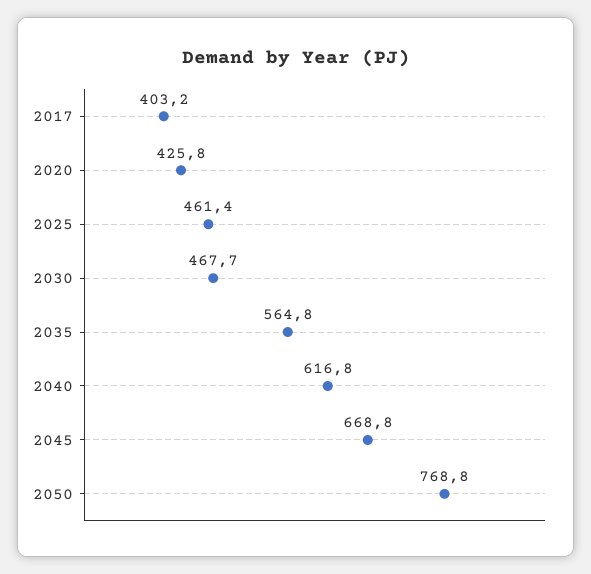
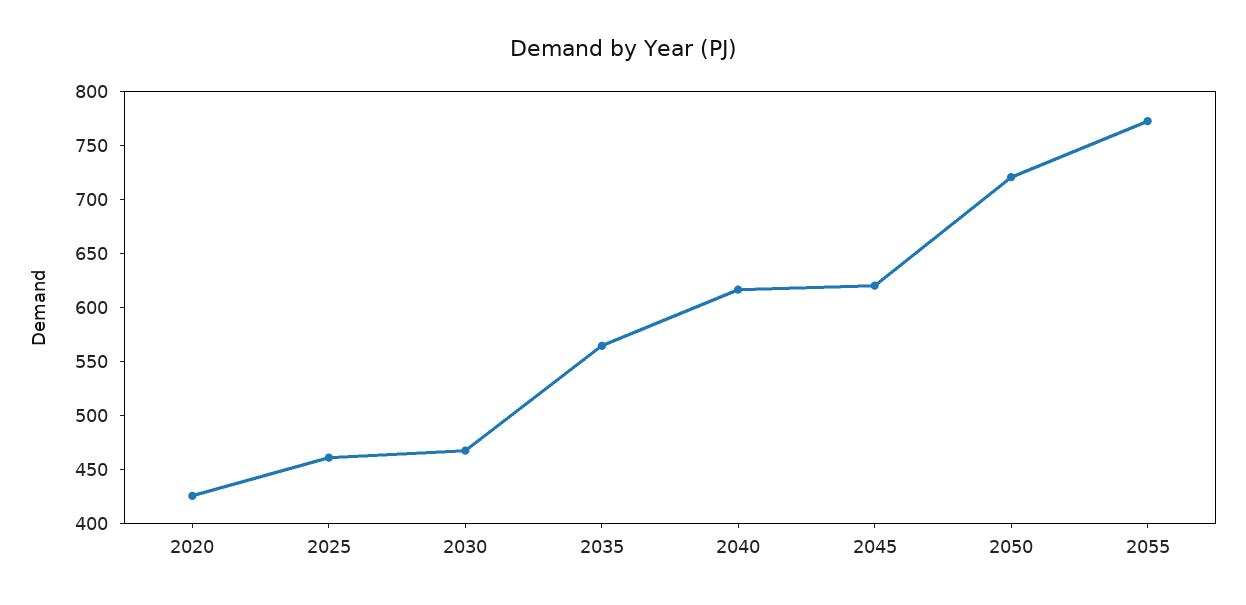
2017: 403.2 -> none
2045: 668.8 -> 620
2050: 768.8 -> 720
2055: none -> 770

